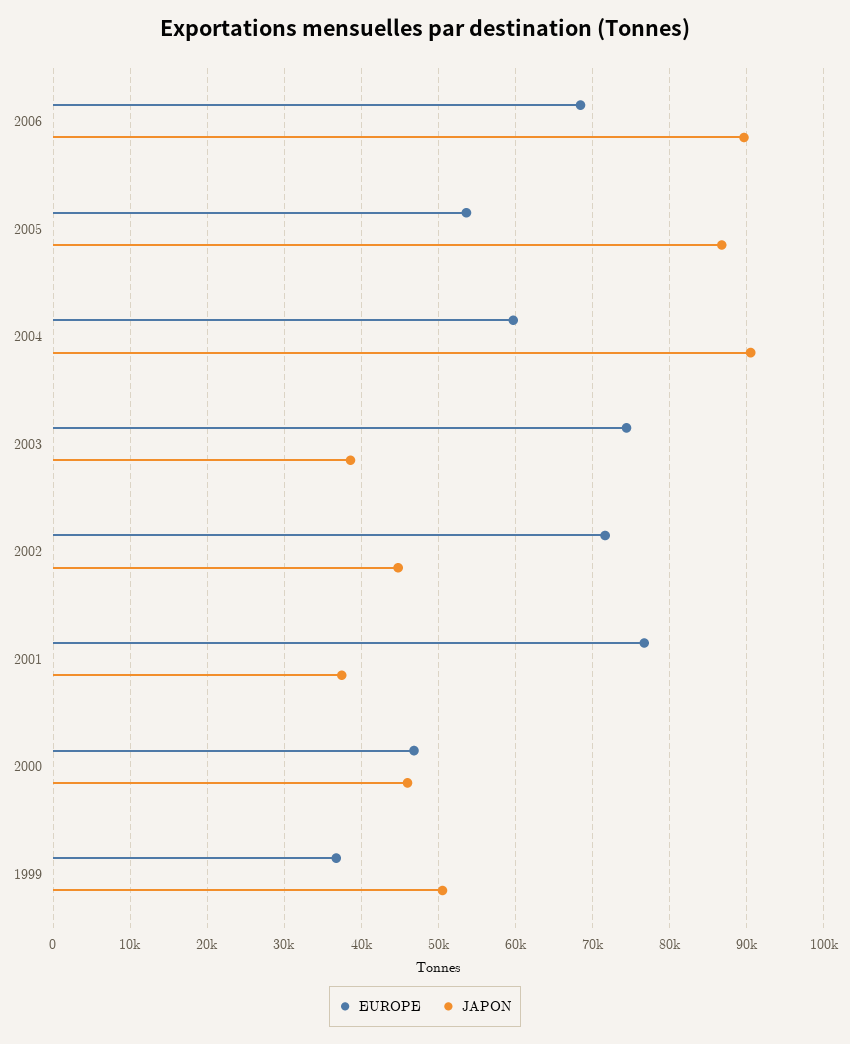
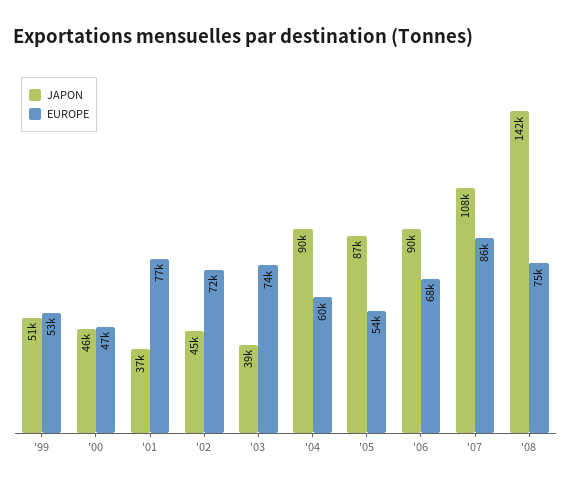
EUROPE, 1999: 37000 -> 53000
JAPON, '07: none -> 108000
EUROPE, '07: none -> 86000
JAPON, '08: none -> 142000
EUROPE, '08: none -> 75000

